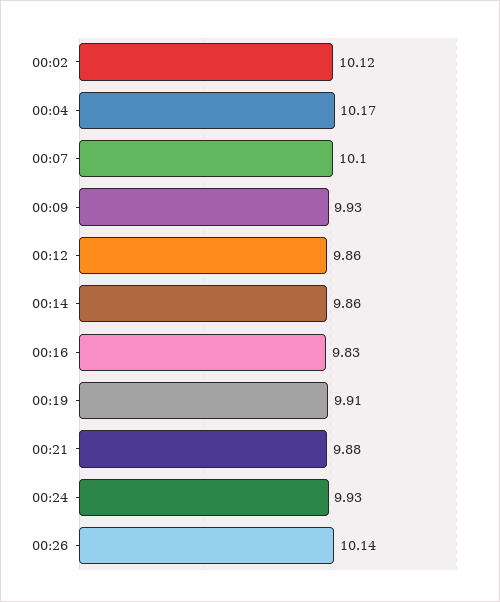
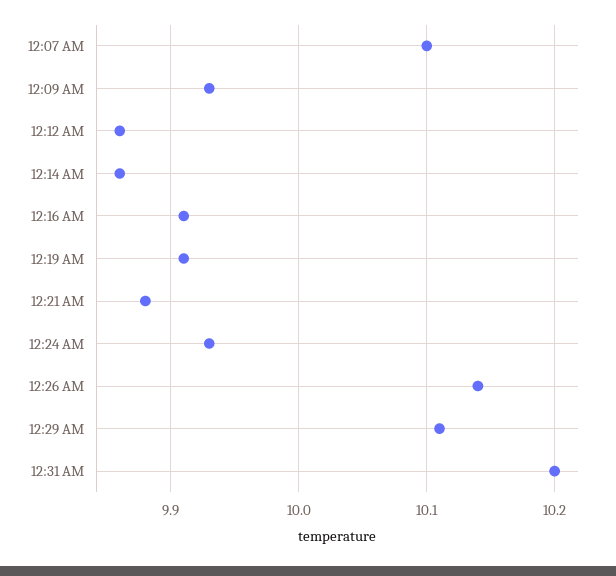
00:02: 10.12 -> none
00:04: 10.17 -> none
00:16: 9.83 -> 9.91
12:29 AM: none -> 10.11
12:31 AM: none -> 10.2

